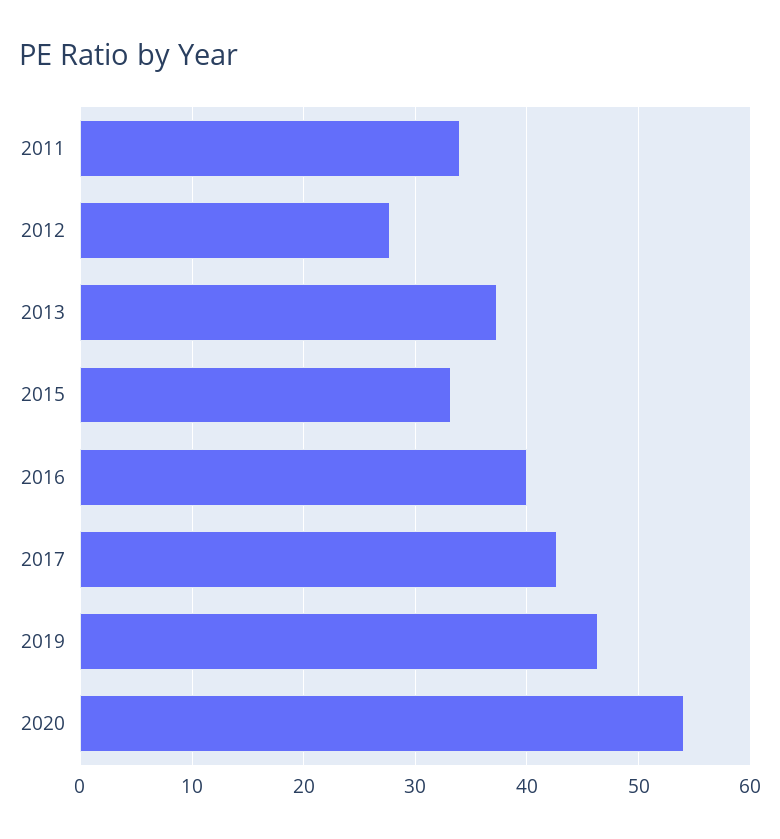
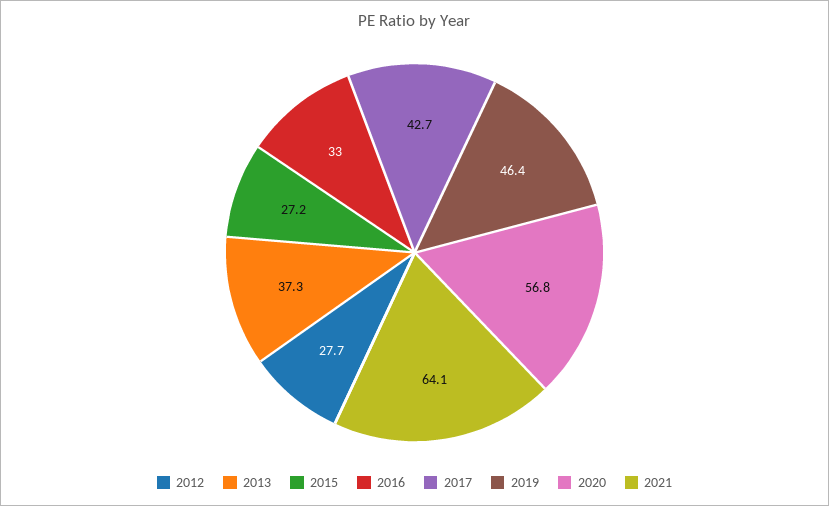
2011: 34 -> none
2015: 33 -> 27.2
2016: 40 -> 33
2020: 54 -> 56.8
2021: none -> 64.1

